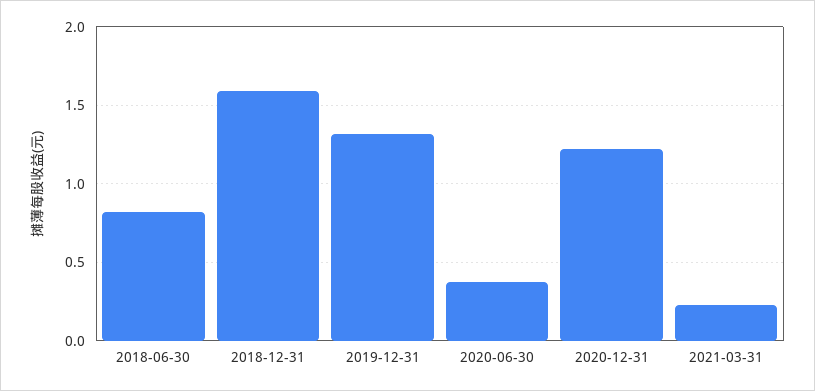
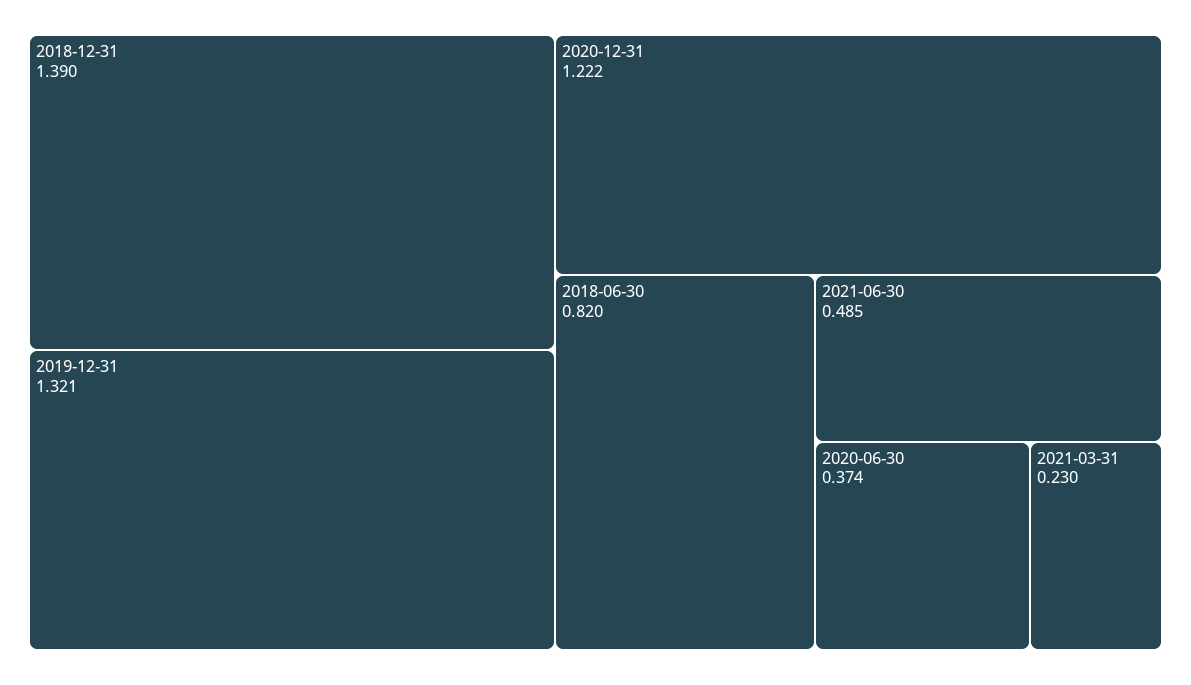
2018-12-31: 1.6 -> 1.39
2021-06-30: none -> 0.485

